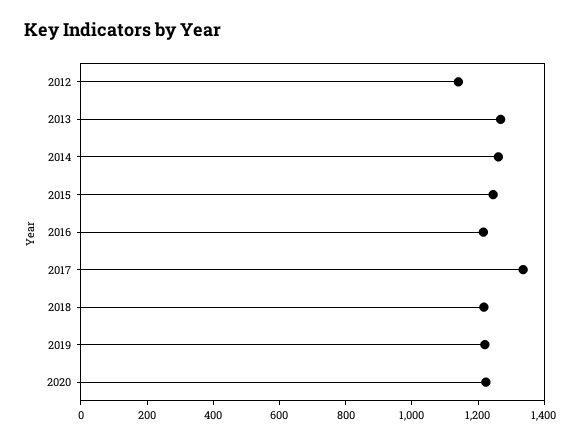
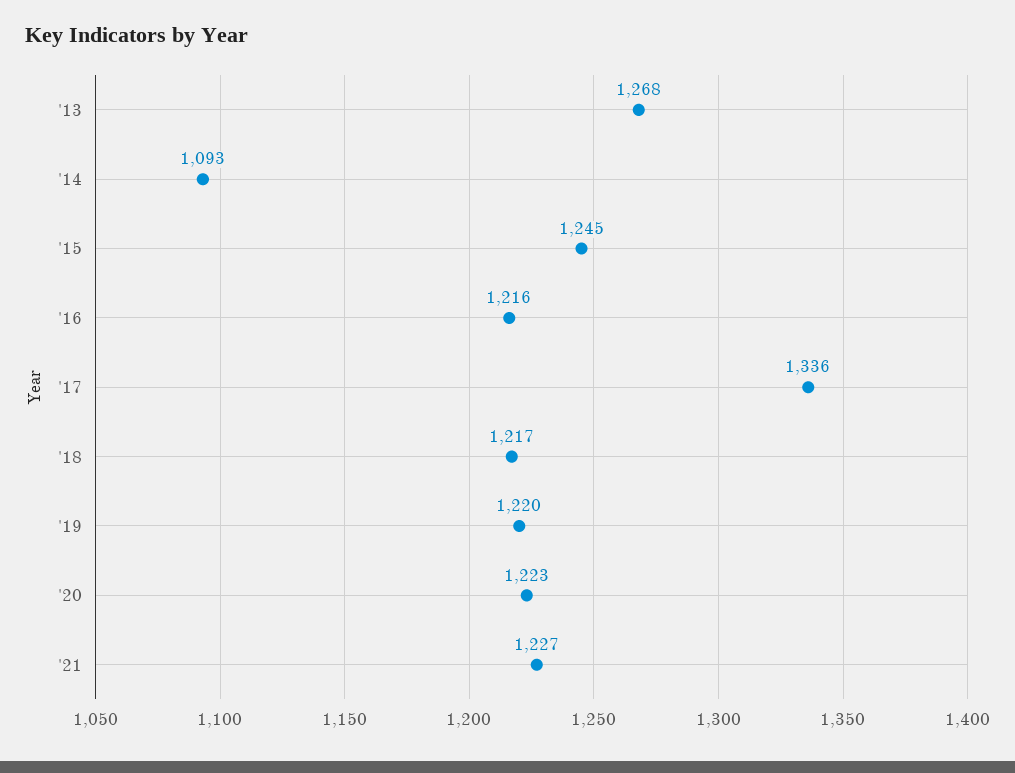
2012: 1150 -> none
2014: 1250 -> 1093
'21: none -> 1227

